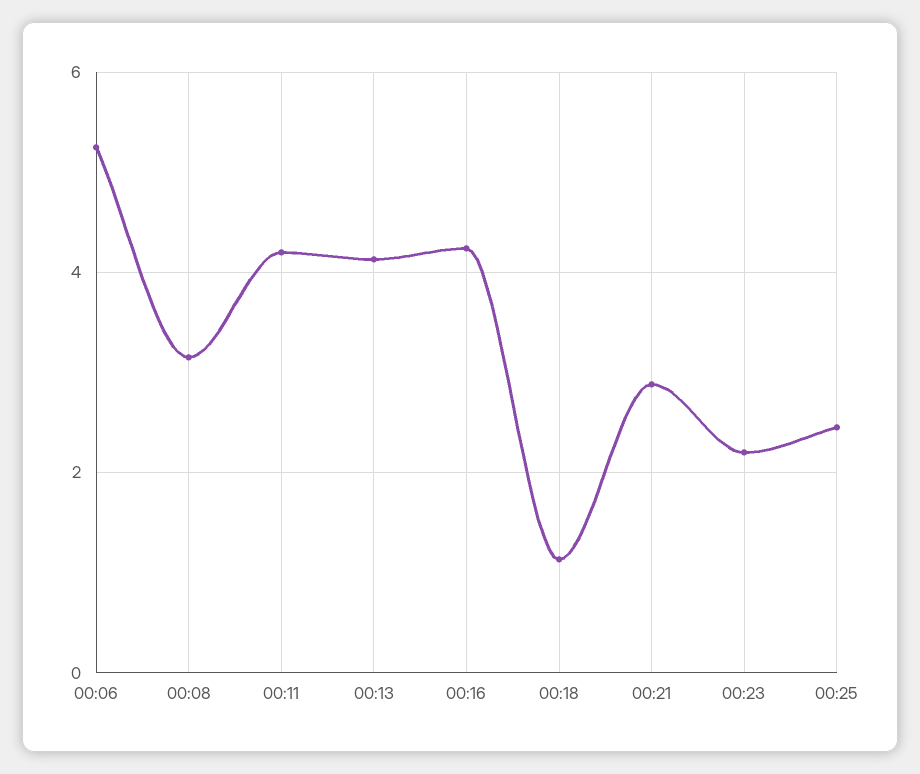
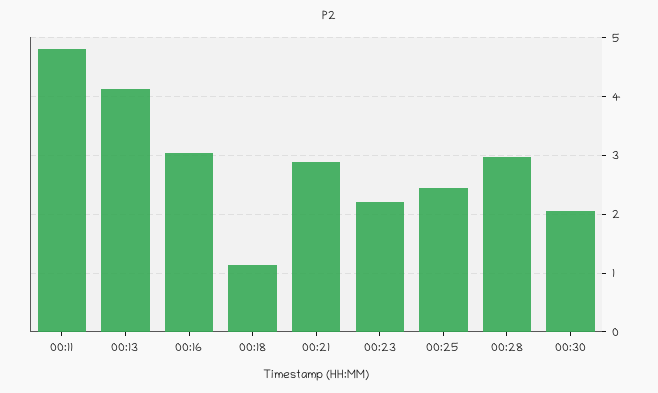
00:06: 5.2 -> none
00:08: 3.2 -> none
00:11: 4.2 -> 4.8
00:16: 4.2 -> 3
00:28: none -> 3
00:30: none -> 2

